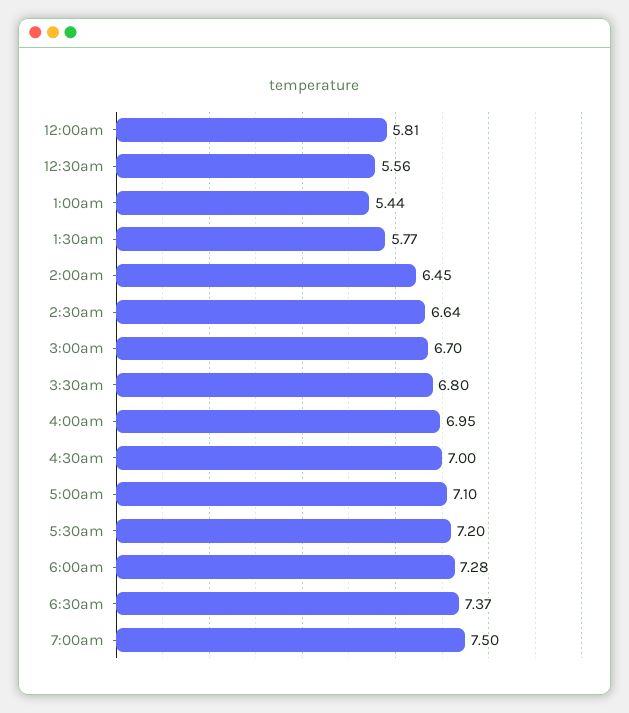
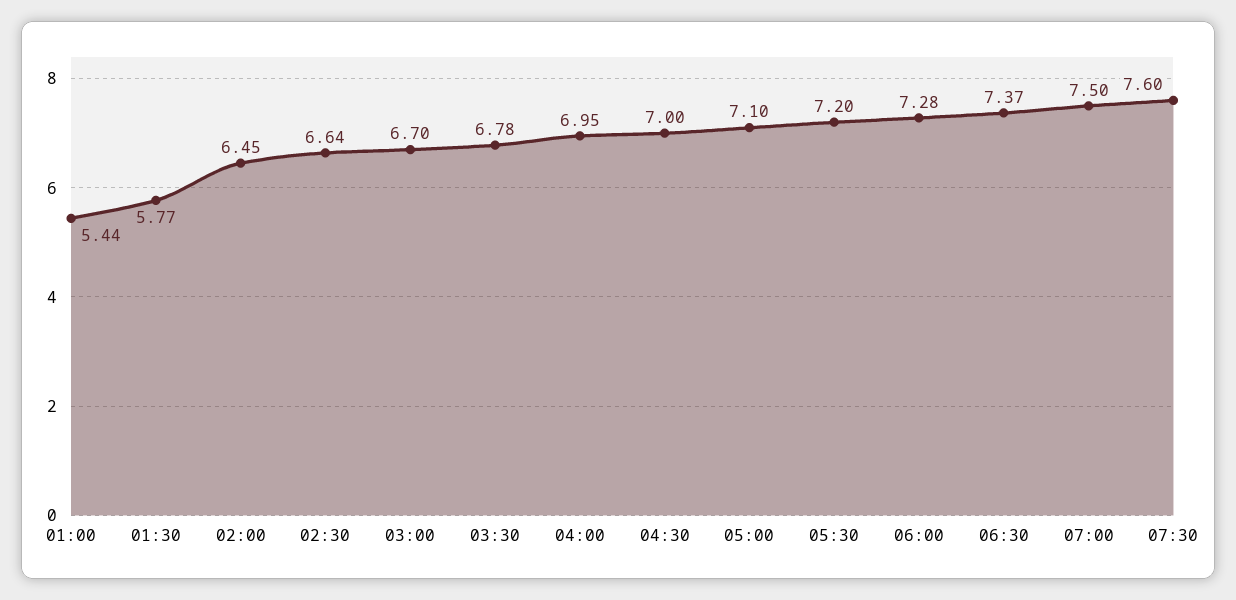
12:00am: 5.81 -> none
12:30am: 5.56 -> none
3:30am: 6.8 -> 6.78
07:30: none -> 7.6

